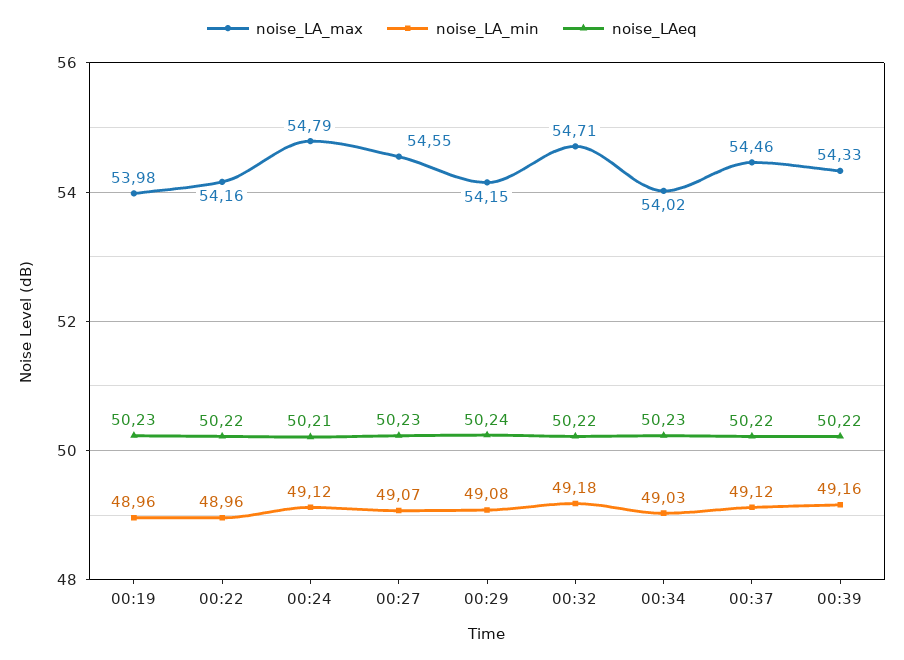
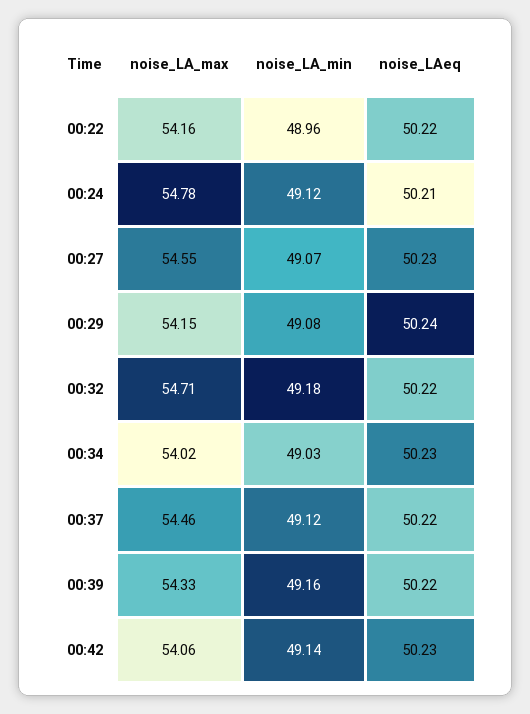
noise_LA_max, 00:19: 53.98 -> none
noise_LA_min, 00:19: 48.96 -> none
noise_LAeq, 00:19: 50.23 -> none
noise_LA_max, 00:24: 54.79 -> 54.78
noise_LA_max, 00:42: none -> 54.06
noise_LA_min, 00:42: none -> 49.14
noise_LAeq, 00:42: none -> 50.23

